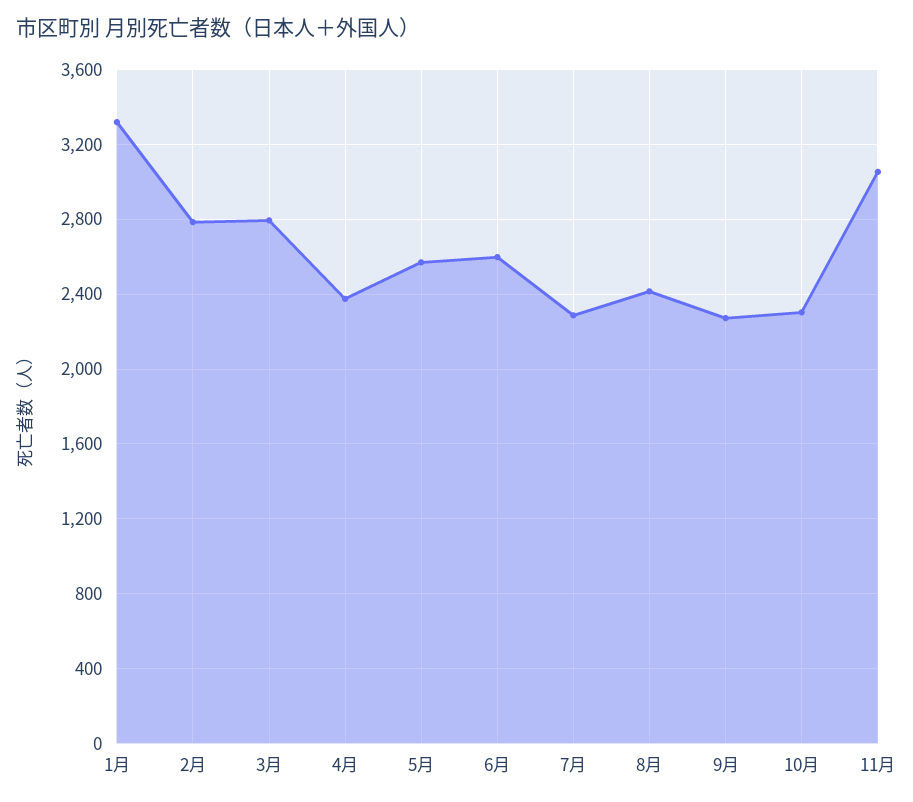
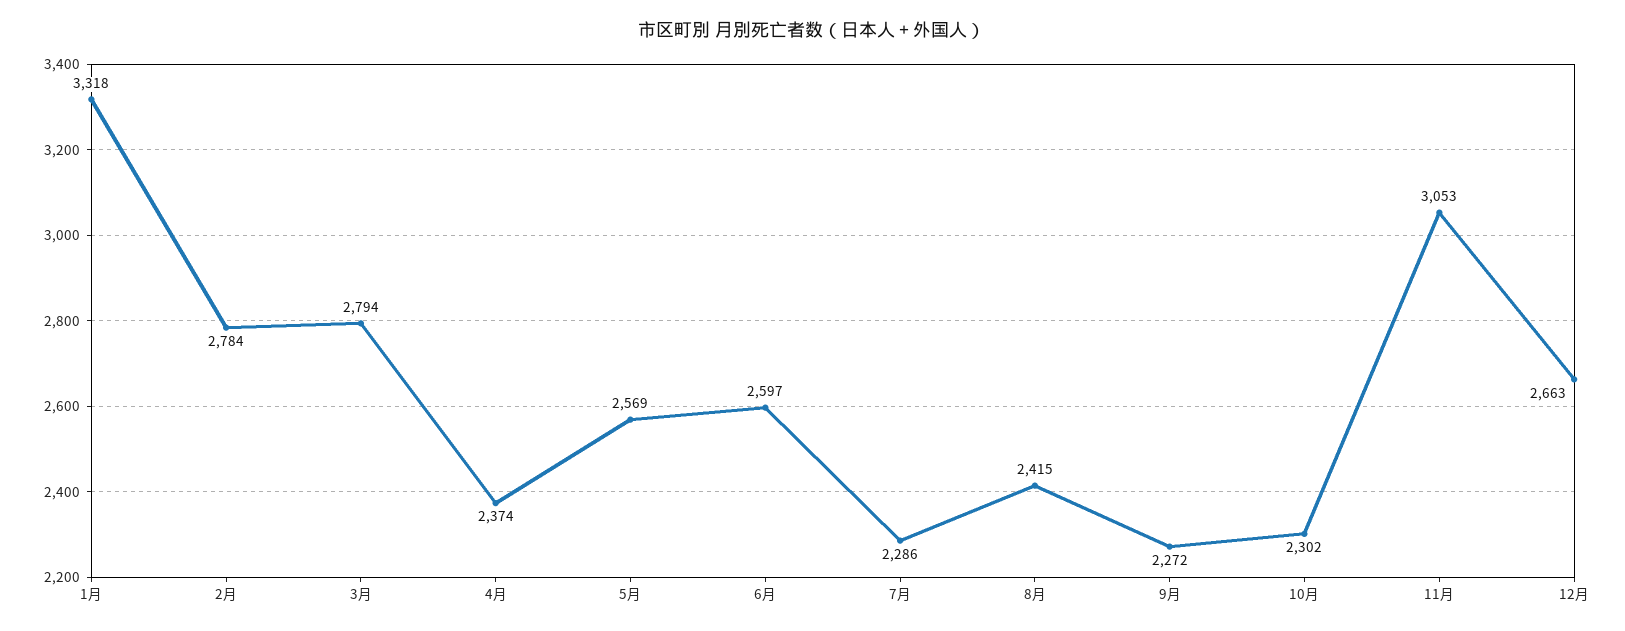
12月: none -> 2663

